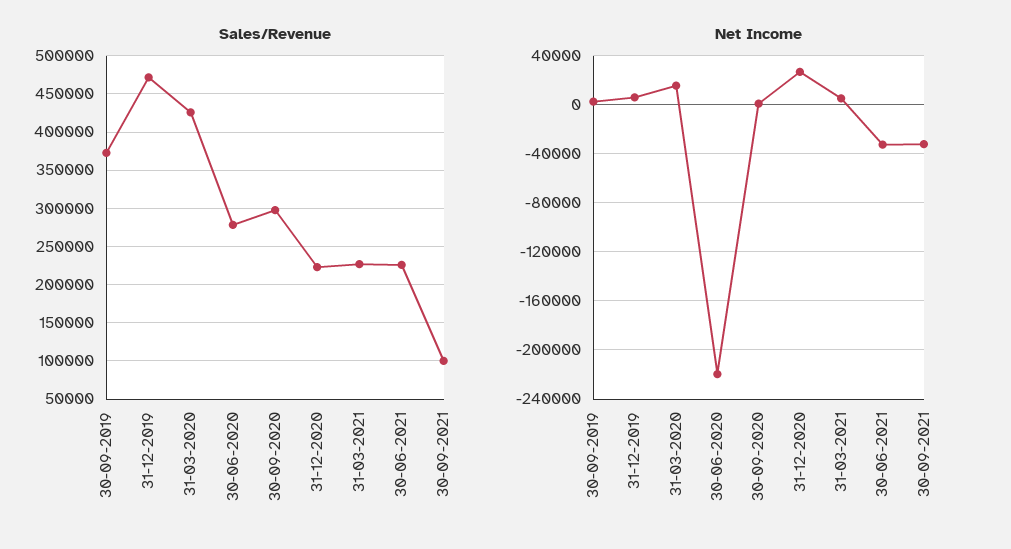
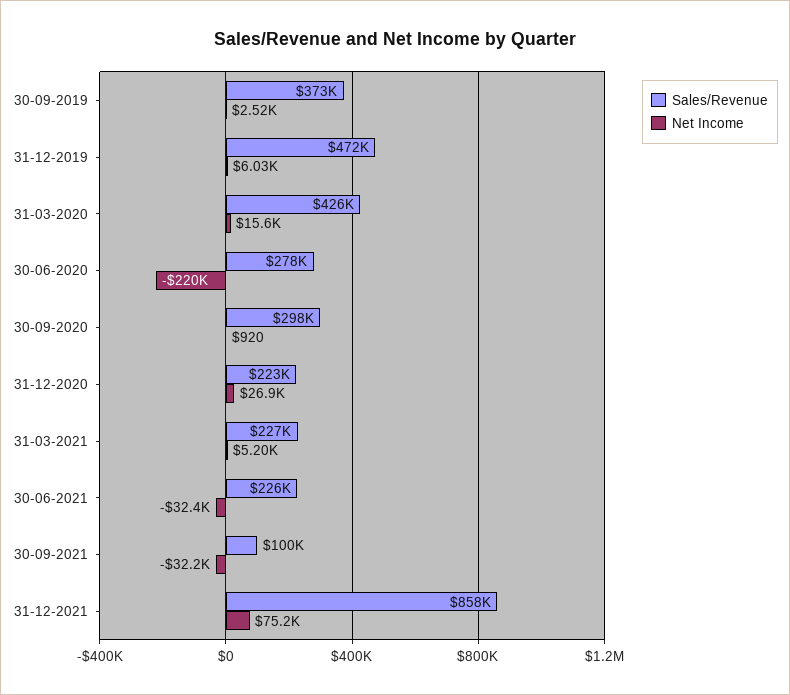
Sales/Revenue, 31-12-2021: none -> 858000
Net Income, 31-12-2021: none -> 75200

